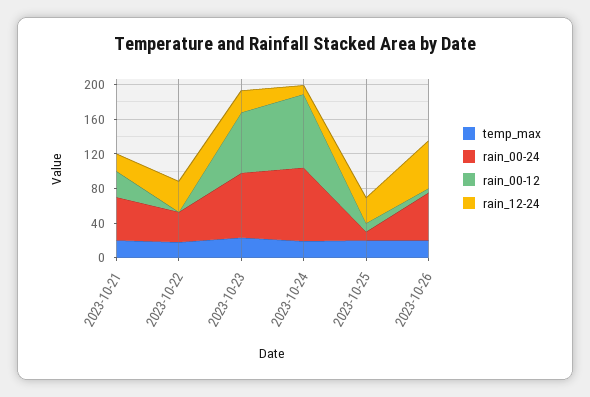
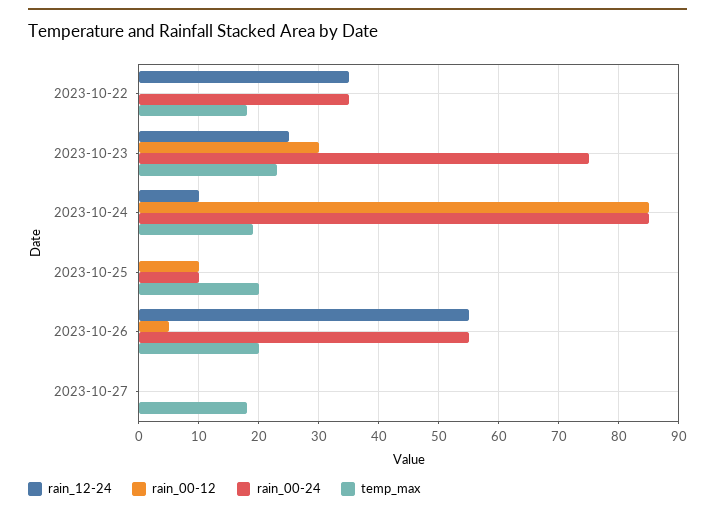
temp_max, 2023-10-21: 20 -> none
rain_00-24, 2023-10-21: 50 -> none
rain_00-12, 2023-10-21: 30 -> none
rain_12-24, 2023-10-21: 20 -> none
rain_00-12, 2023-10-23: 70 -> 30
rain_12-24, 2023-10-25: 30 -> 0
rain_12-24, 2023-10-27: none -> 0
rain_00-12, 2023-10-27: none -> 0
rain_00-24, 2023-10-27: none -> 0
temp_max, 2023-10-27: none -> 18

